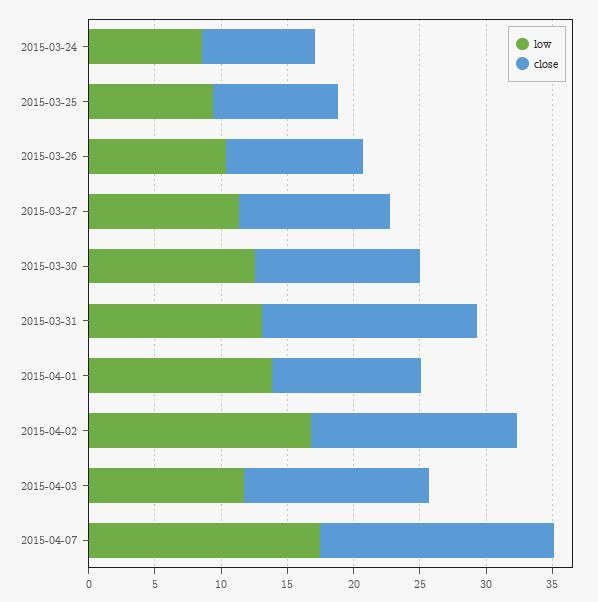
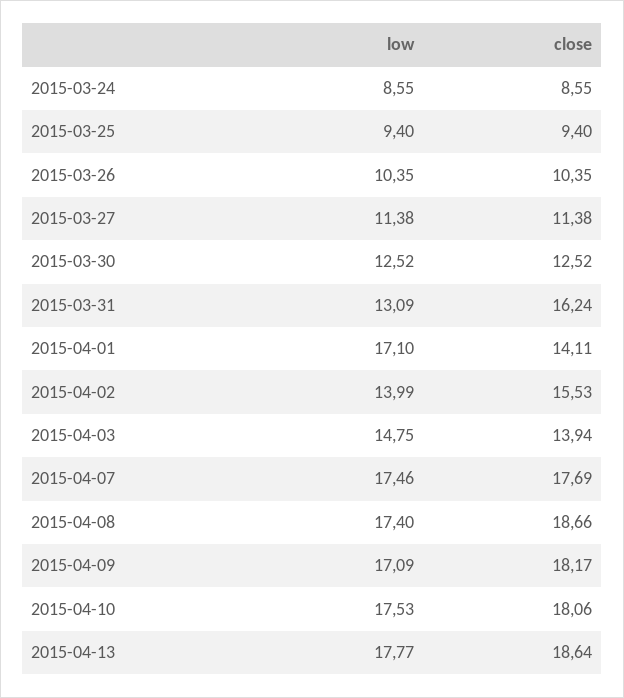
low, 2015-04-01: 14 -> 17.1
close, 2015-04-01: 11 -> 14.11
low, 2015-04-02: 17 -> 13.99
low, 2015-04-03: 12 -> 14.75
low, 2015-04-08: none -> 17.4
close, 2015-04-08: none -> 18.66
low, 2015-04-09: none -> 17.09
close, 2015-04-09: none -> 18.17
low, 2015-04-10: none -> 17.53
close, 2015-04-10: none -> 18.06
low, 2015-04-13: none -> 17.77
close, 2015-04-13: none -> 18.64

